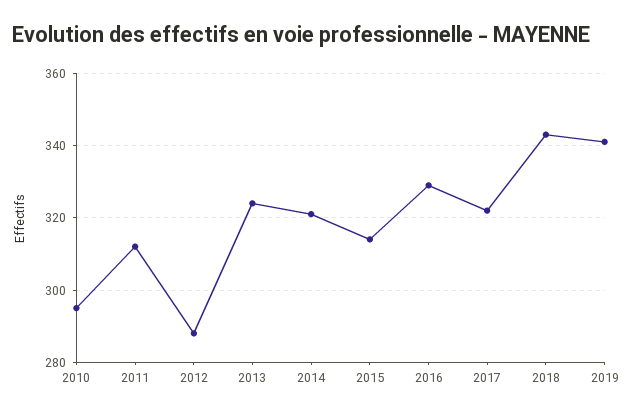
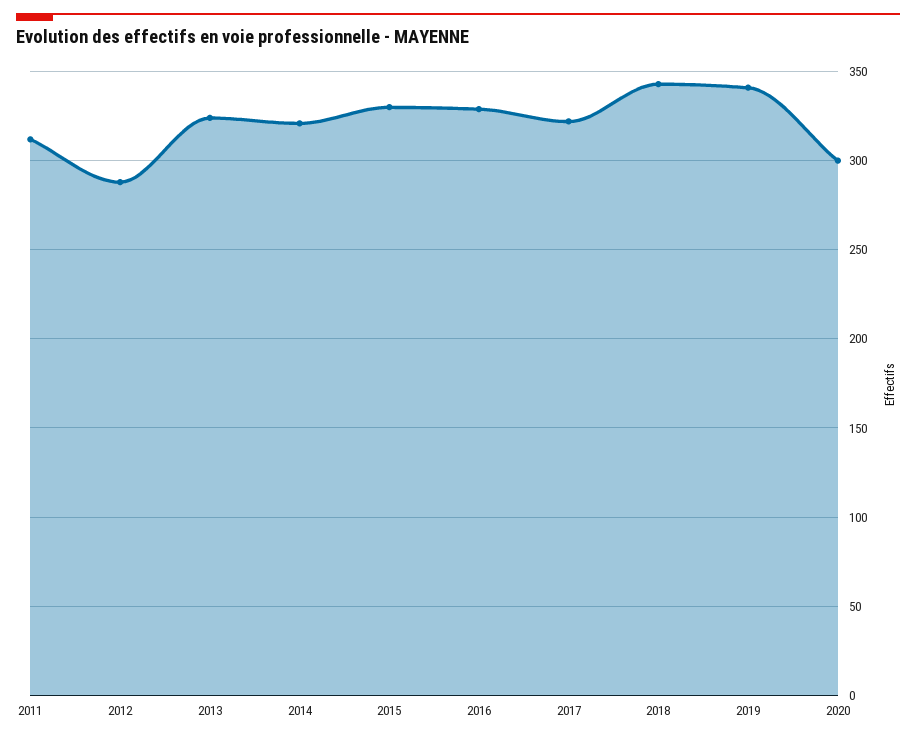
2010: 295 -> none
2015: 315 -> 330
2020: none -> 300

